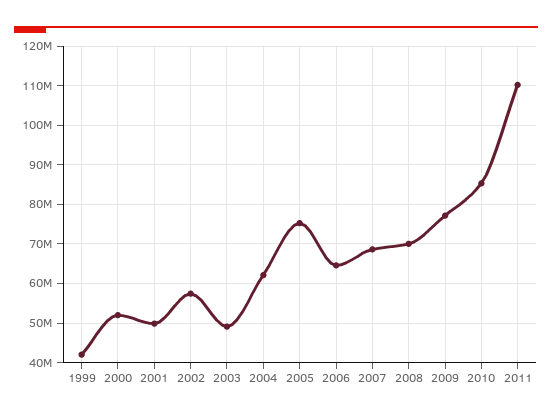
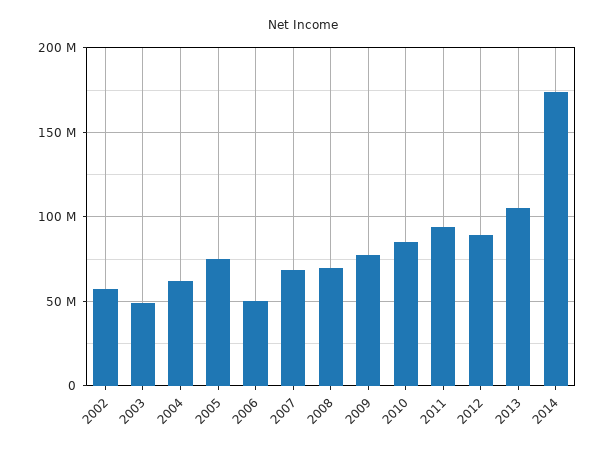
1999: 42000000 -> none
2000: 52000000 -> none
2001: 50000000 -> none
2006: 64000000 -> 50000000
2011: 110000000 -> 95000000
2012: none -> 90000000
2013: none -> 105000000
2014: none -> 175000000

